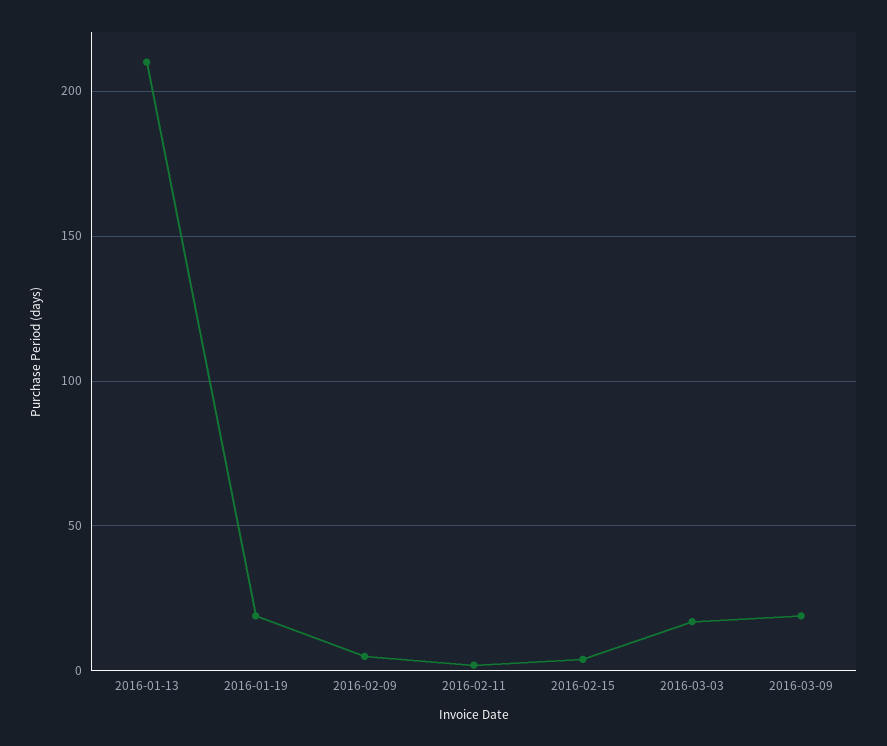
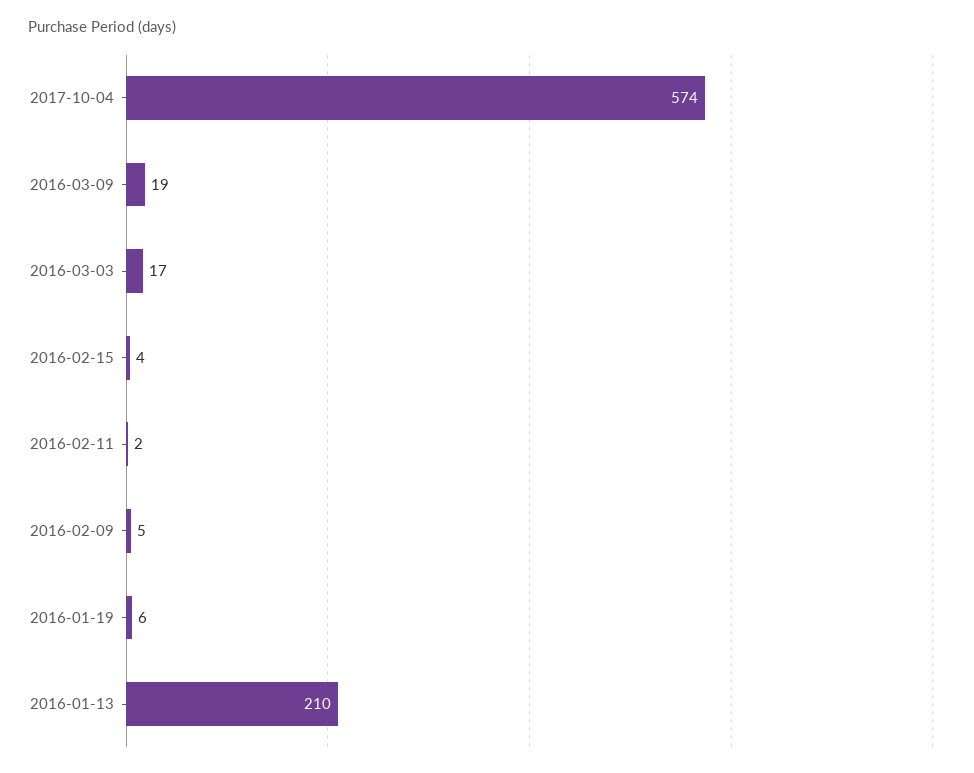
2016-01-19: 20 -> 6
2017-10-04: none -> 574

